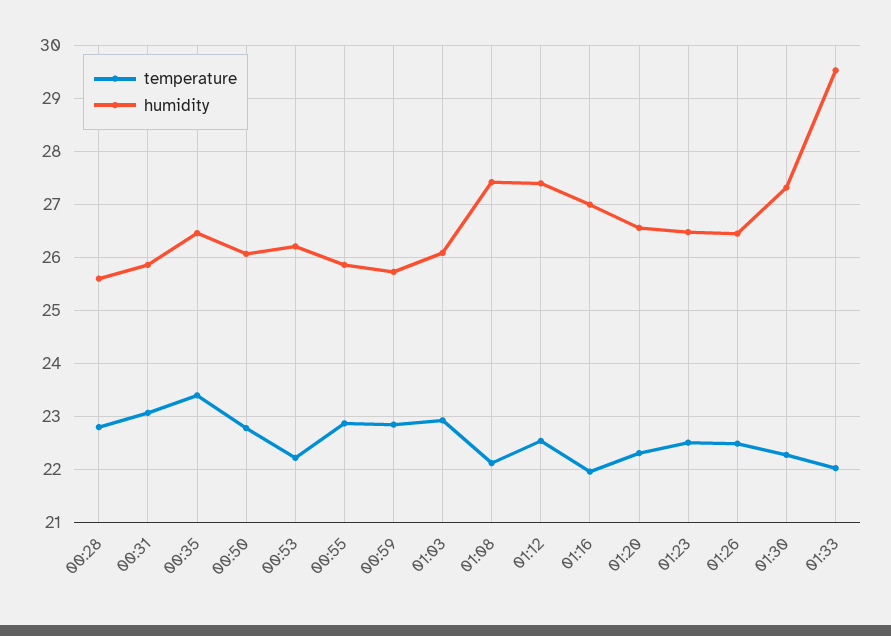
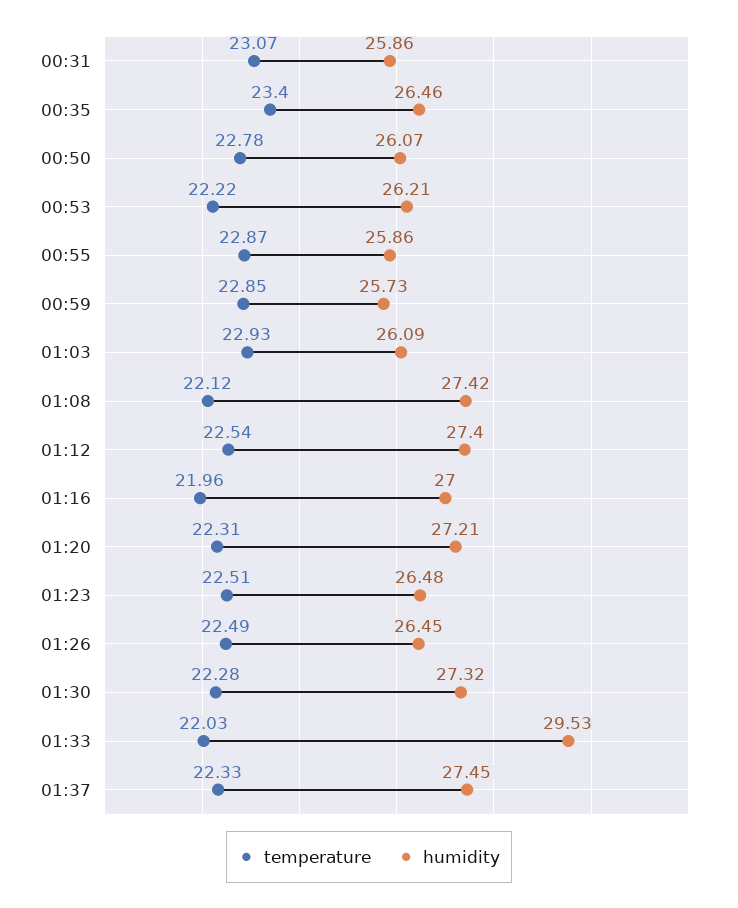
temperature, 00:28: 22.8 -> none
humidity, 00:28: 25.6 -> none
humidity, 01:20: 26.6 -> 27.21
temperature, 01:37: none -> 22.33
humidity, 01:37: none -> 27.45

